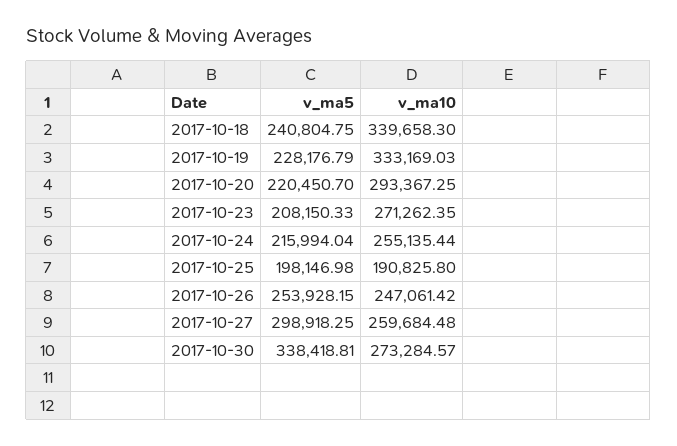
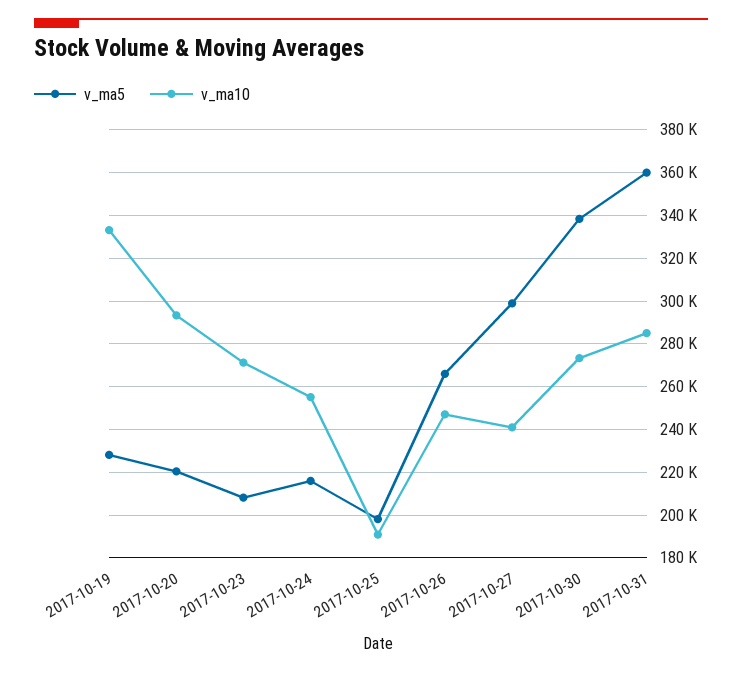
v_ma5, 2017-10-18: 240804.75 -> none
v_ma10, 2017-10-18: 339658.3 -> none
v_ma5, 2017-10-26: 253928.15 -> 265000
v_ma10, 2017-10-27: 259684.48 -> 240000
v_ma5, 2017-10-31: none -> 360000
v_ma10, 2017-10-31: none -> 285000

